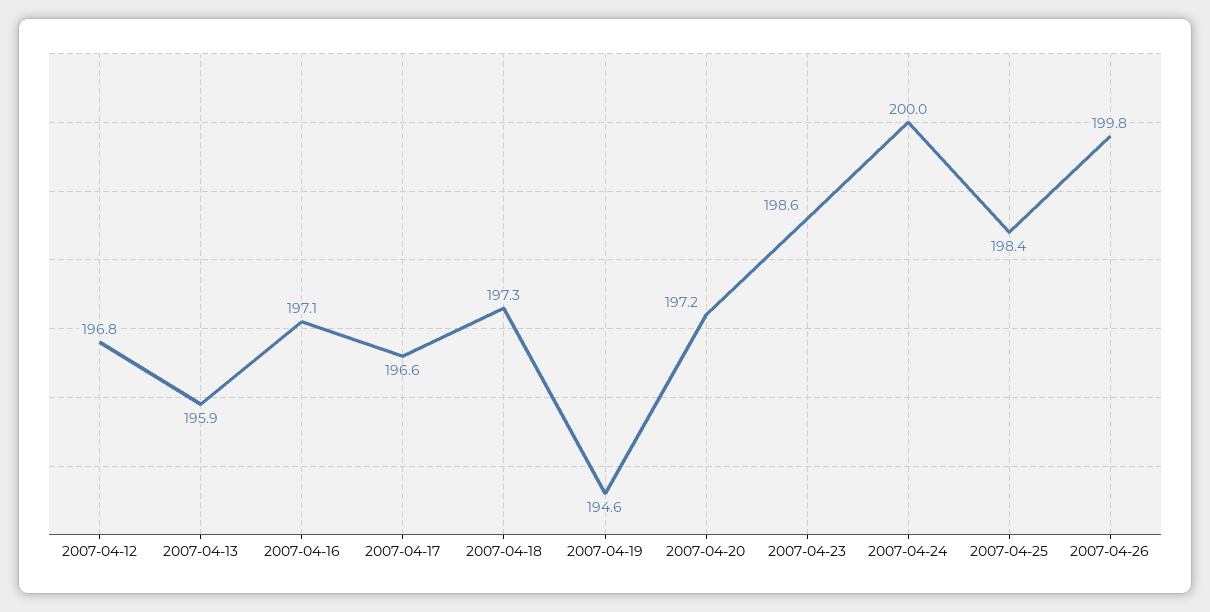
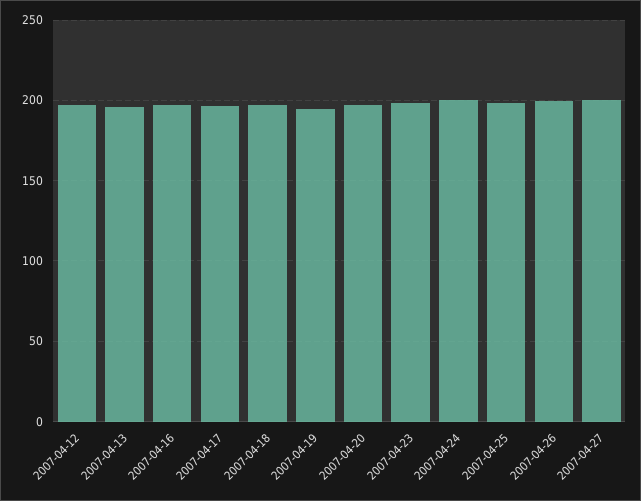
2007-04-27: none -> 200

